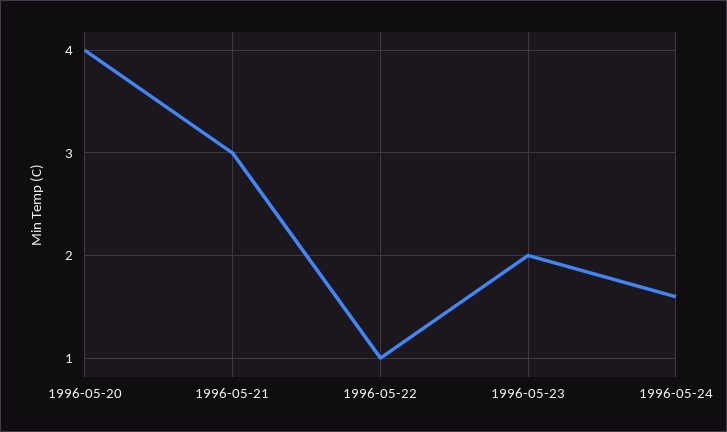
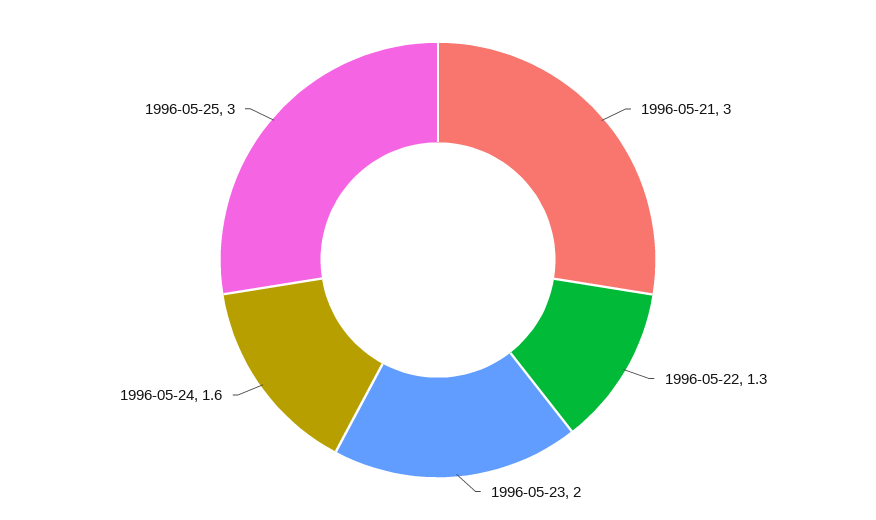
1996-05-20: 4 -> none
1996-05-22: 1 -> 1.3
1996-05-25: none -> 3

